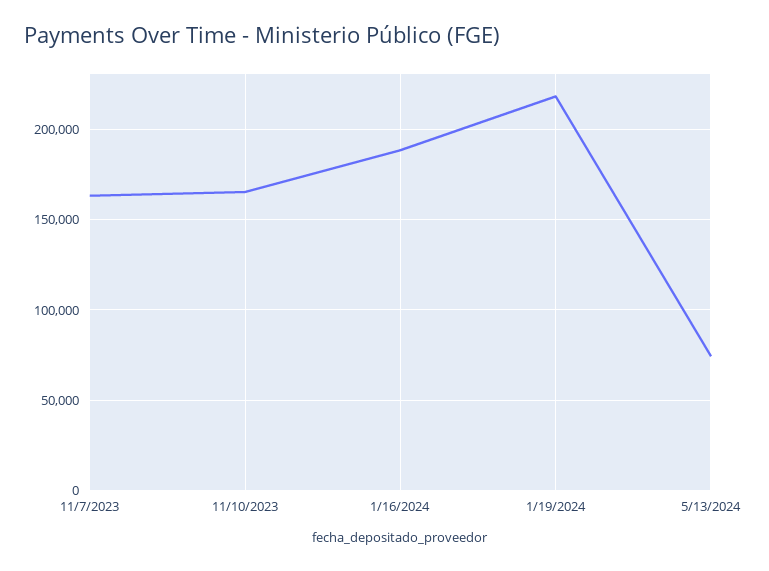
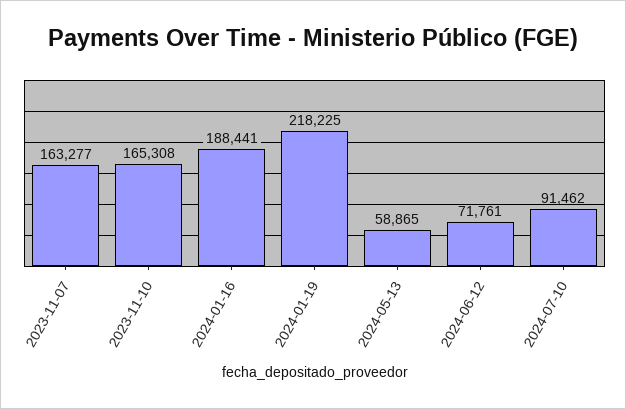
5/13/2024: 75000 -> 58865
2024-06-12: none -> 71761
2024-07-10: none -> 91462

